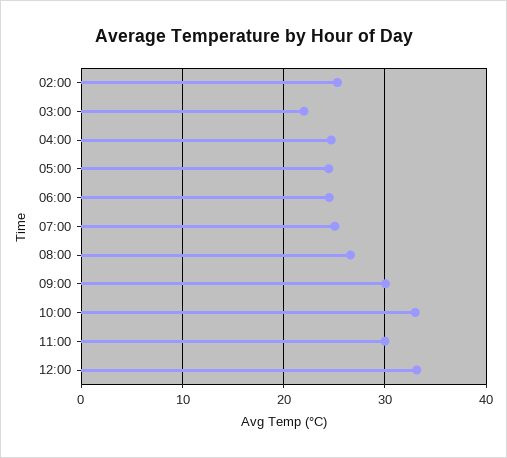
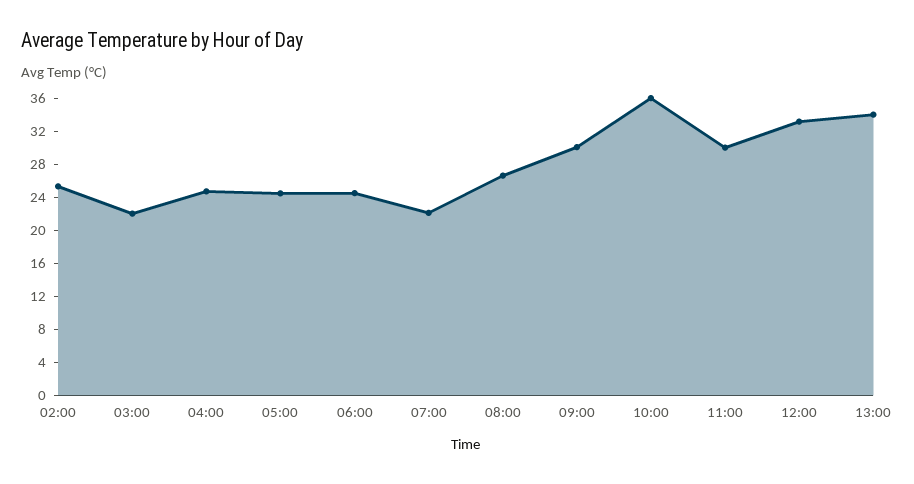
07:00: 25 -> 22
10:00: 33 -> 36
13:00: none -> 34

